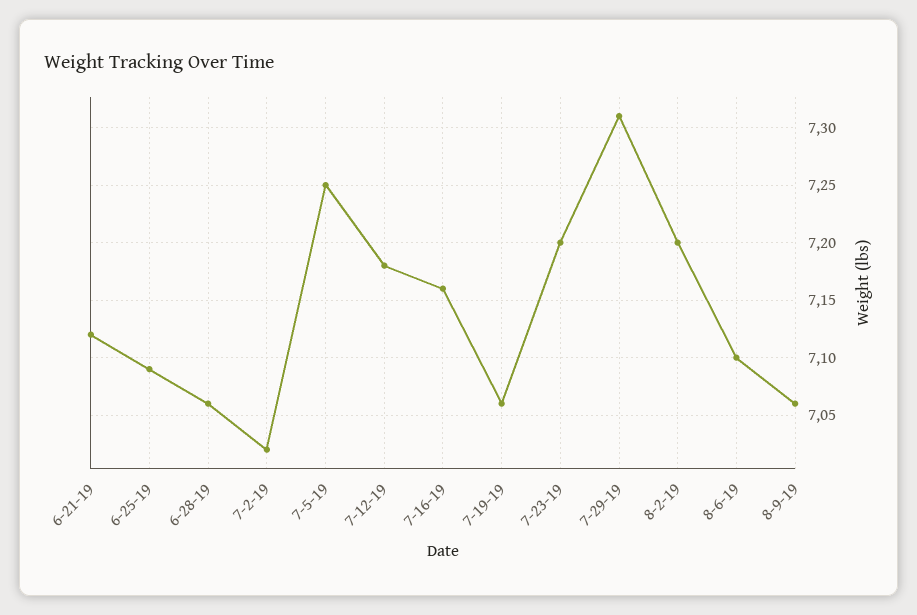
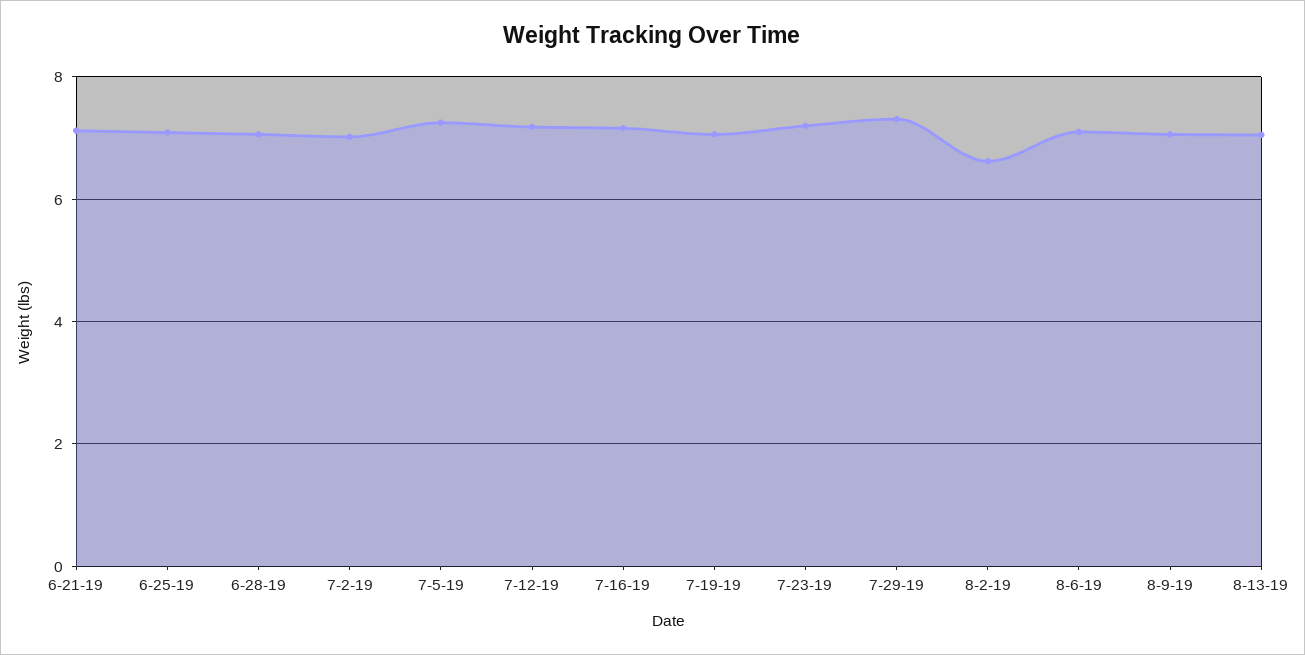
8-2-19: 7.2 -> 6.6
8-13-19: none -> 7

